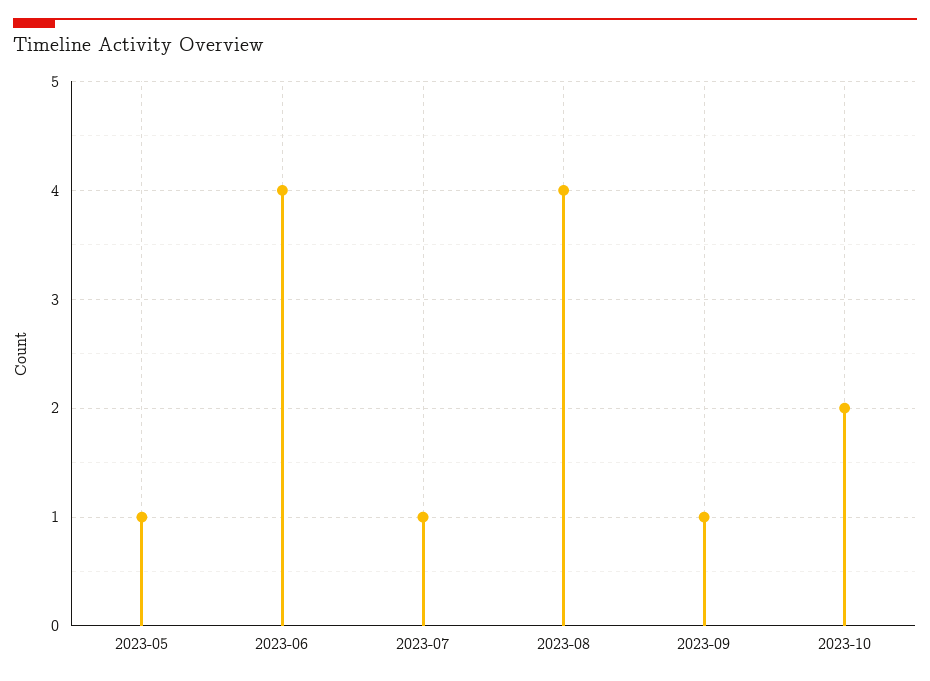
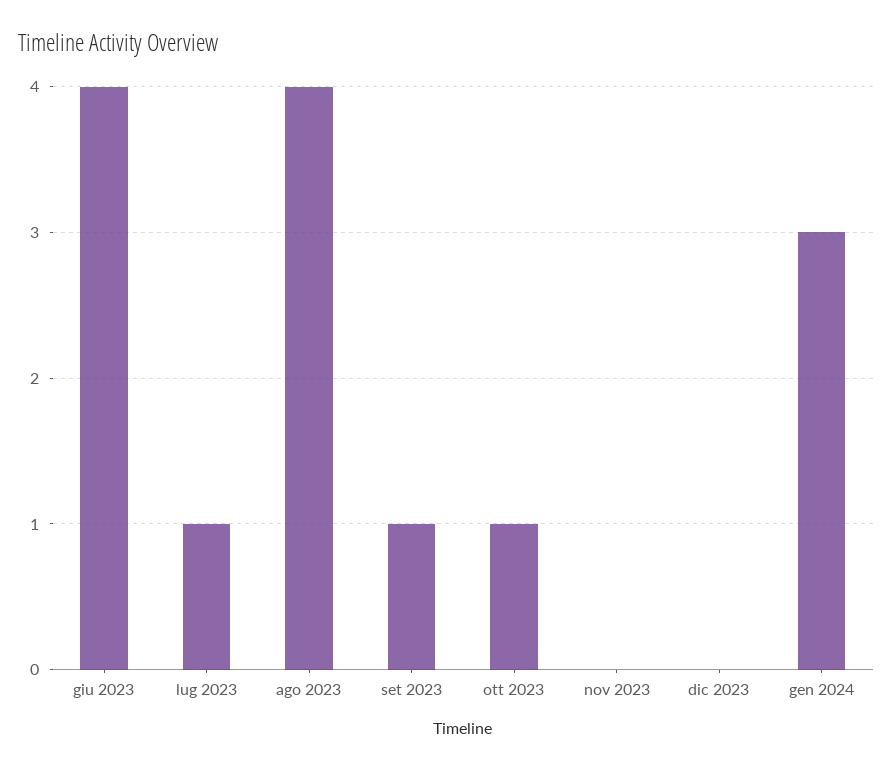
2023-05: 1 -> none
2023-10: 2 -> 1
nov 2023: none -> 0
dic 2023: none -> 0
gen 2024: none -> 3

